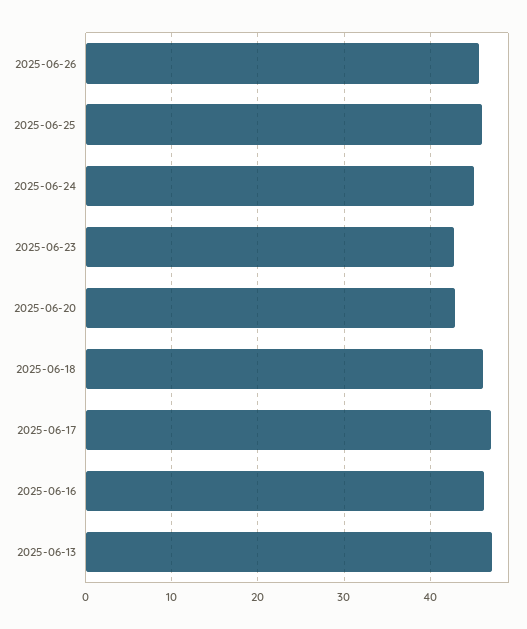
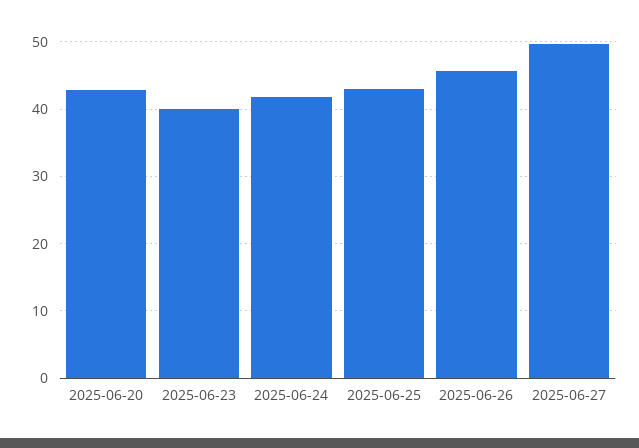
2025-06-25: 46 -> 43
2025-06-24: 45 -> 42
2025-06-23: 43 -> 40
2025-06-18: 46 -> none
2025-06-17: 47 -> none
2025-06-16: 46 -> none
2025-06-13: 47 -> none
2025-06-27: none -> 50

